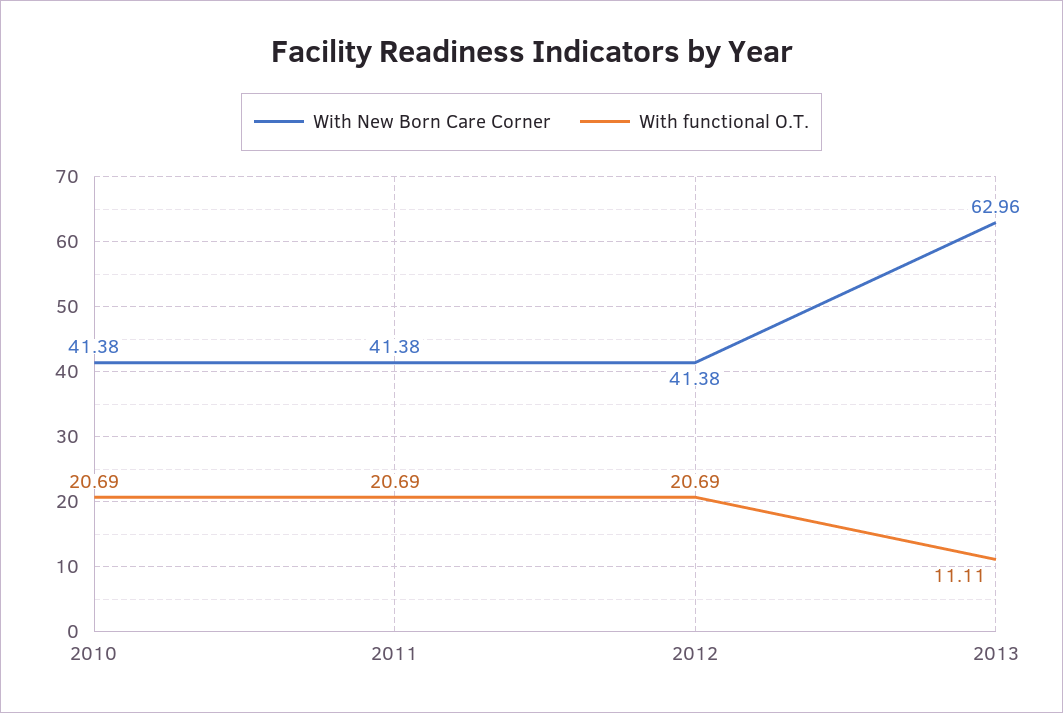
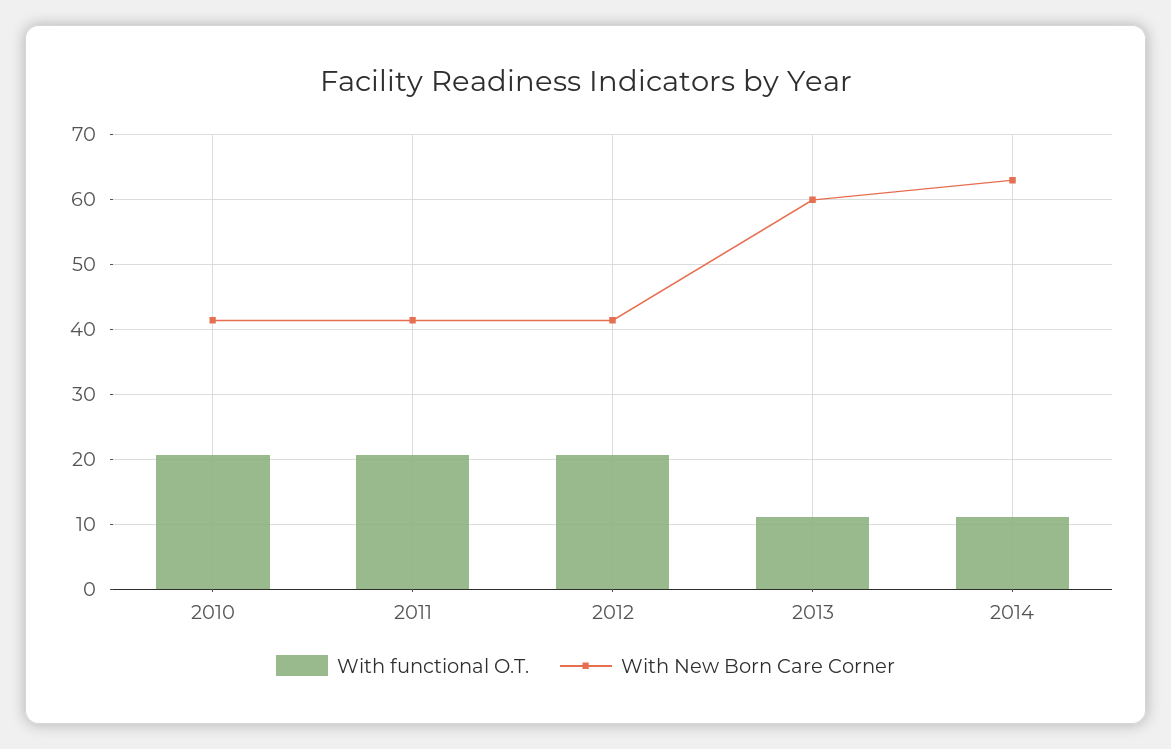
With New Born Care Corner, 2013: 62.96 -> 60
With functional O.T., 2014: none -> 11
With New Born Care Corner, 2014: none -> 63

